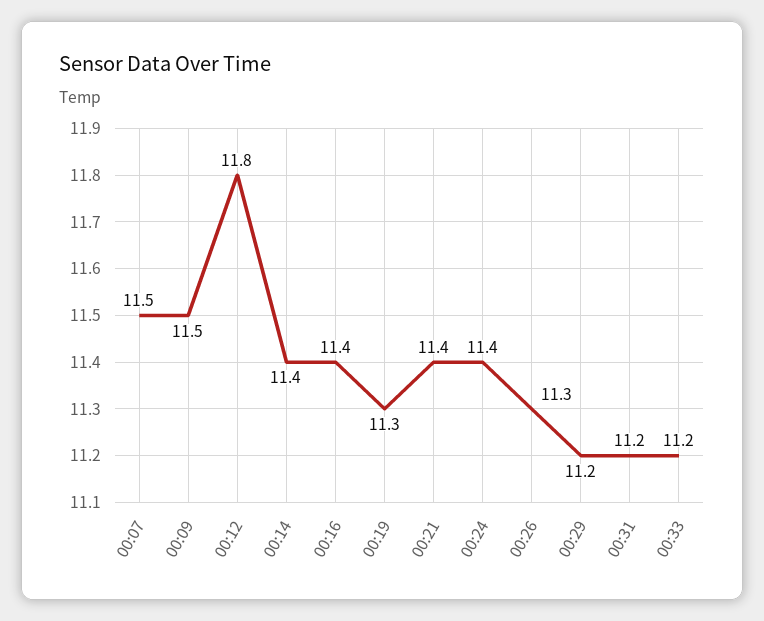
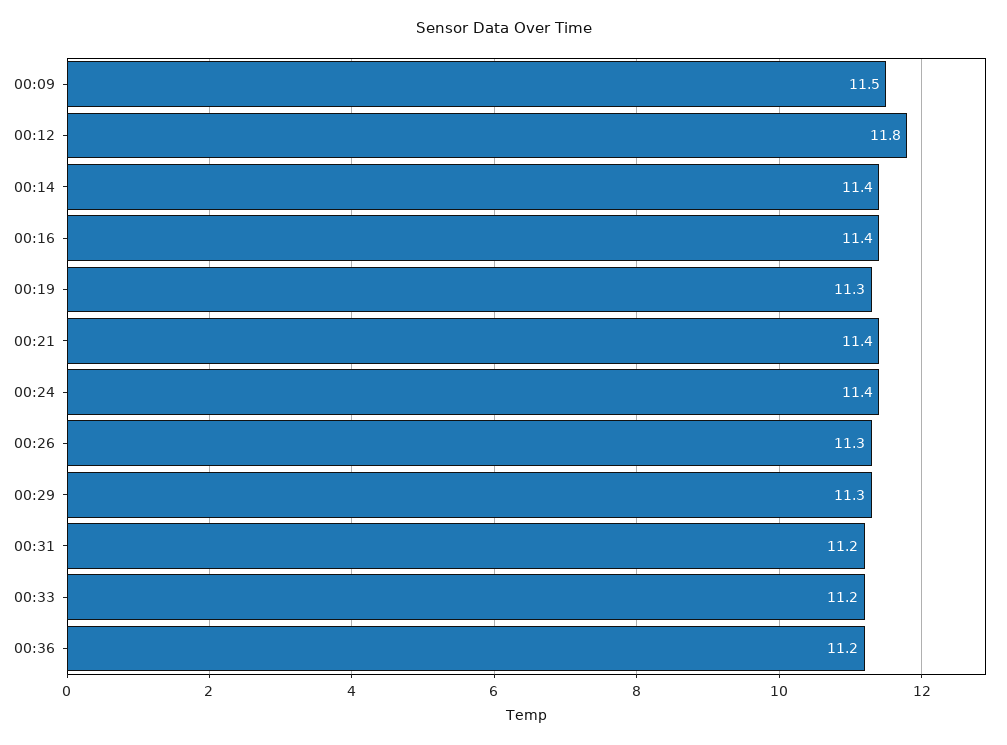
00:07: 11.5 -> none
00:29: 11.2 -> 11.3
00:36: none -> 11.2

